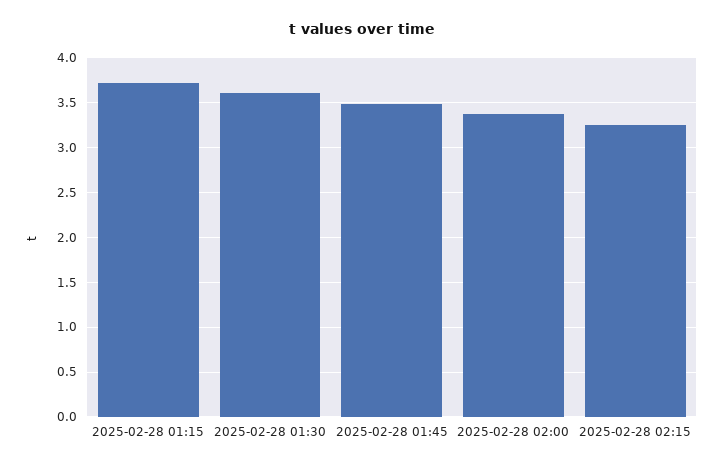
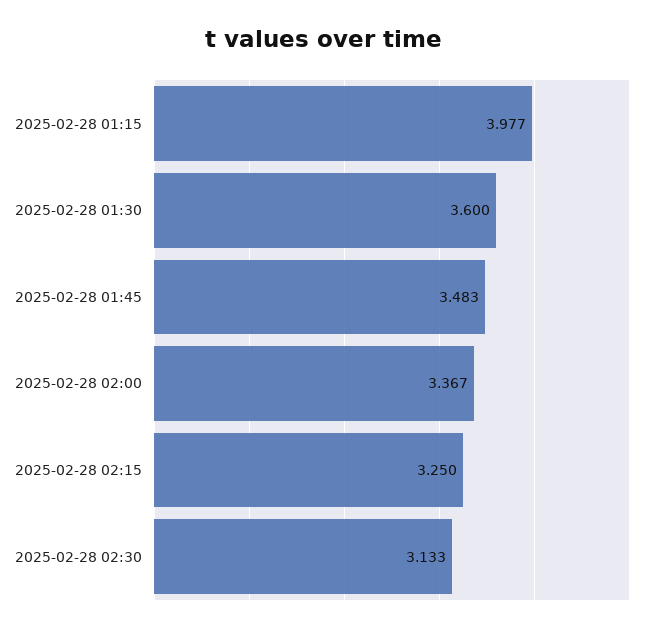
2025-02-28 01:15: 3.7 -> 3.977
2025-02-28 02:30: none -> 3.133

